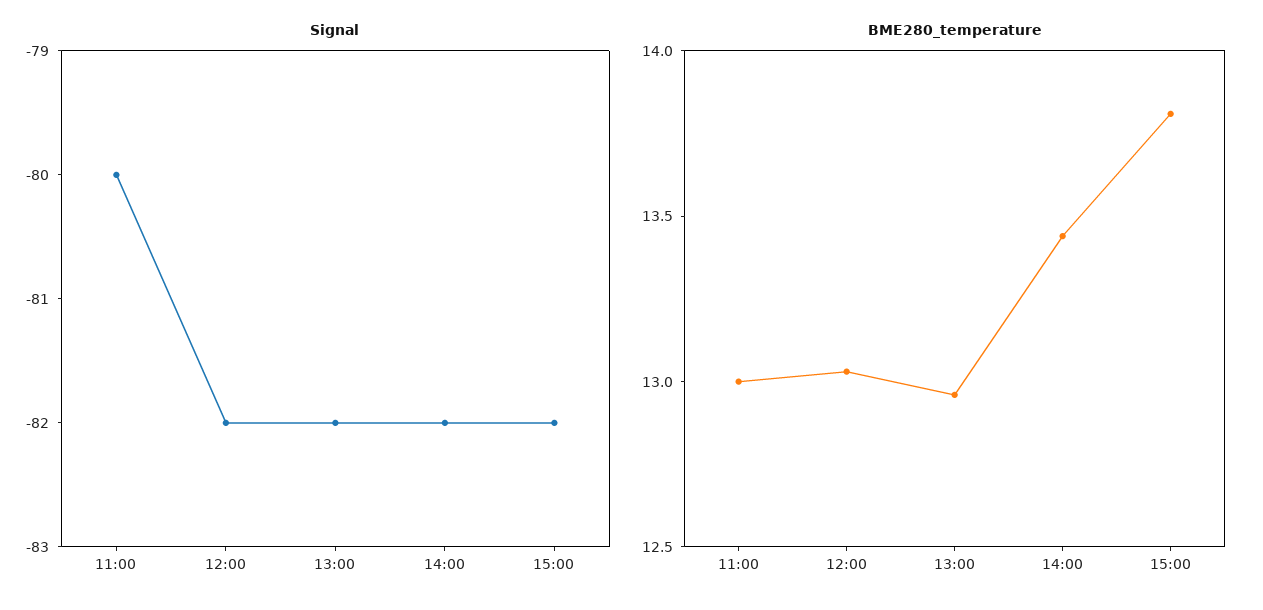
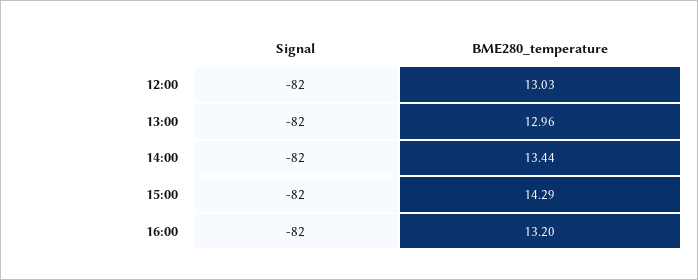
Signal, 11:00: -80 -> none
BME280_temperature, 11:00: 13 -> none
BME280_temperature, 15:00: 13.8 -> 14.29
Signal, 16:00: none -> -82
BME280_temperature, 16:00: none -> 13.2

